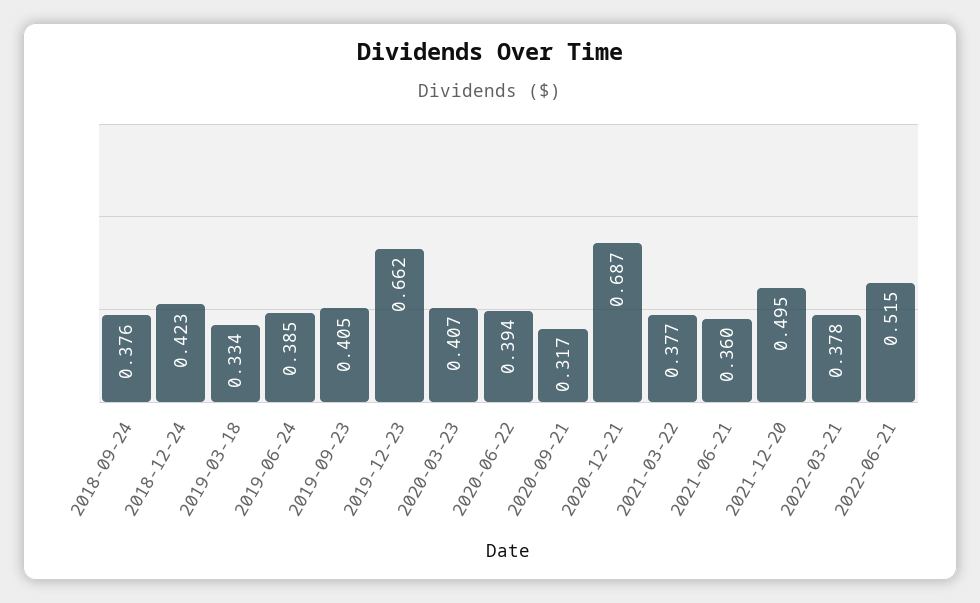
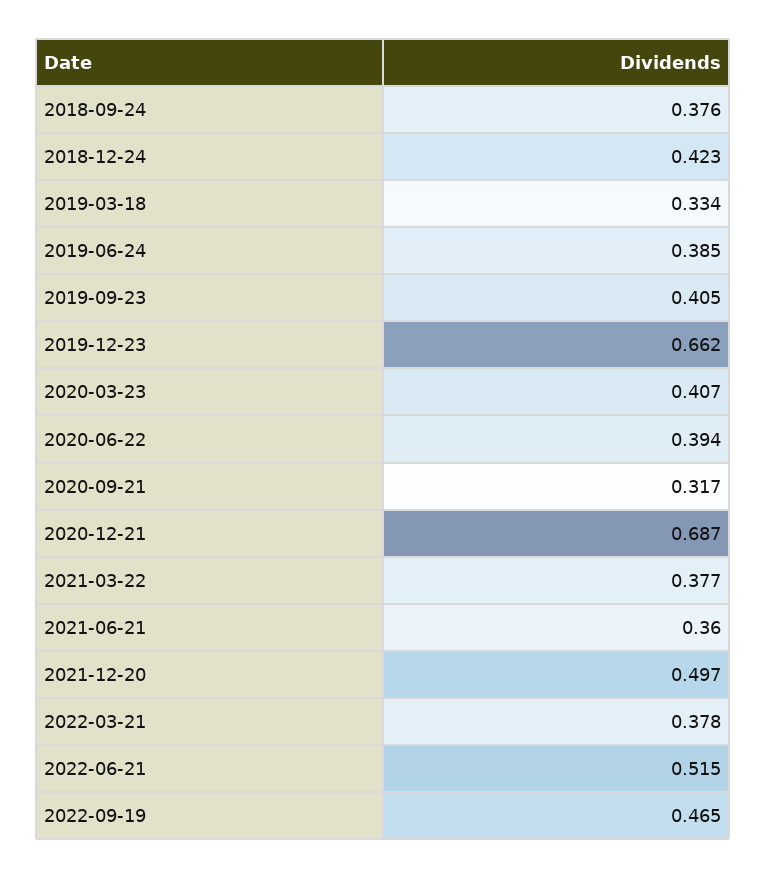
2021-12-20: 0.495 -> 0.497
2022-09-19: none -> 0.465

